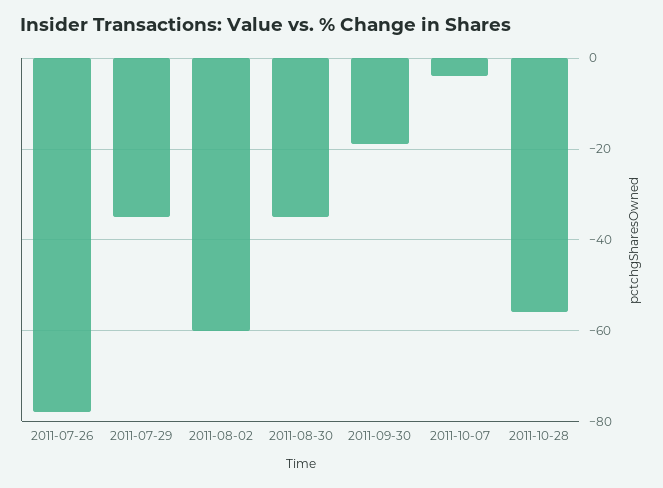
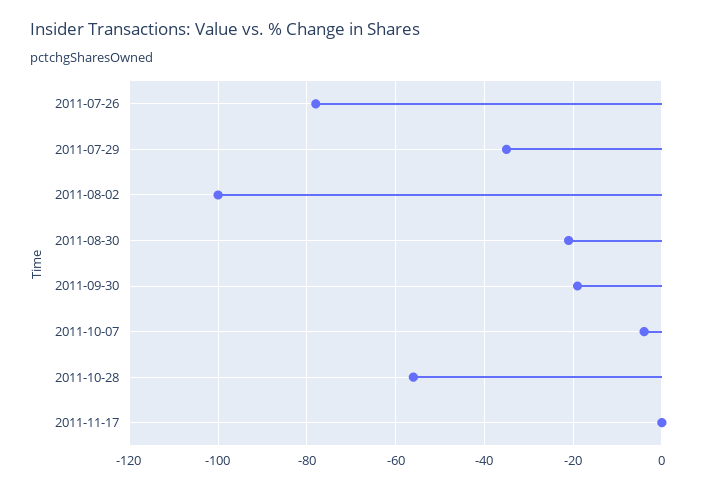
2011-08-02: -60 -> -100
2011-08-30: -35 -> -20
2011-11-17: none -> 0

